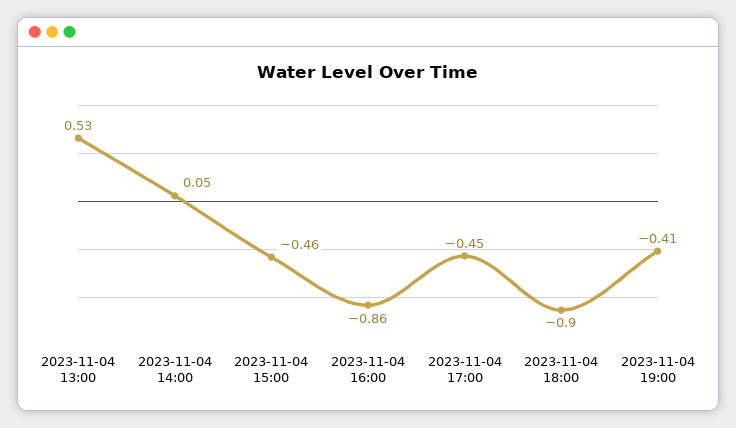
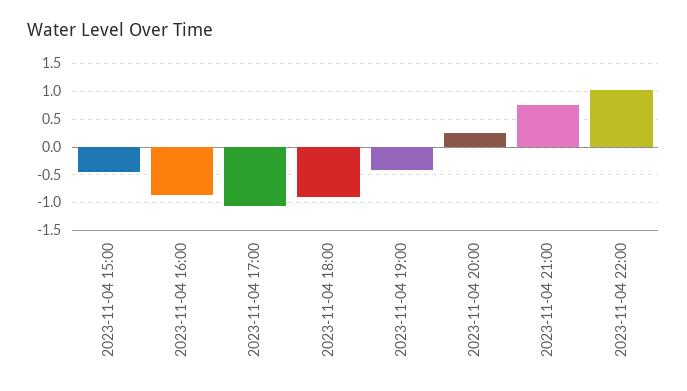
2023-11-04 13:00: 0.53 -> none
2023-11-04 14:00: 0.05 -> none
2023-11-04 17:00: -0.45 -> -1
2023-11-04 20:00: none -> 0.25
2023-11-04 21:00: none -> 0.75
2023-11-04 22:00: none -> 1

